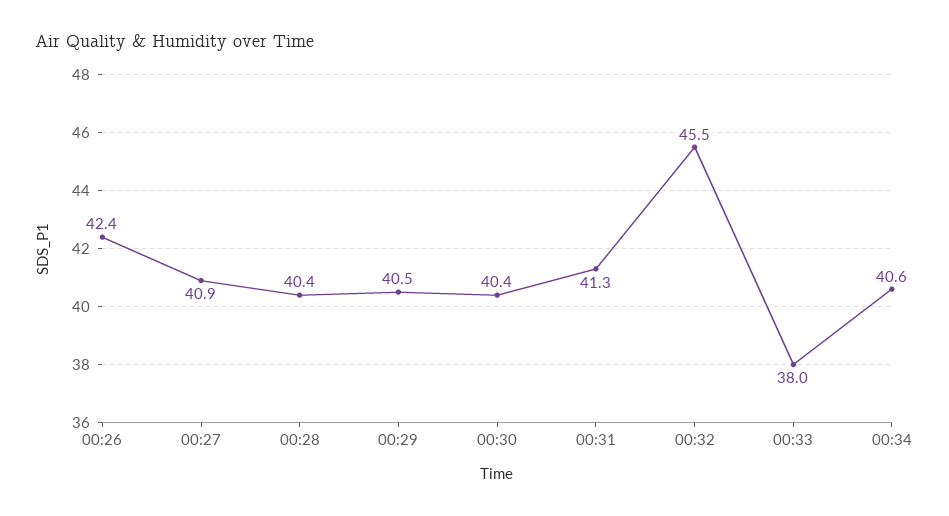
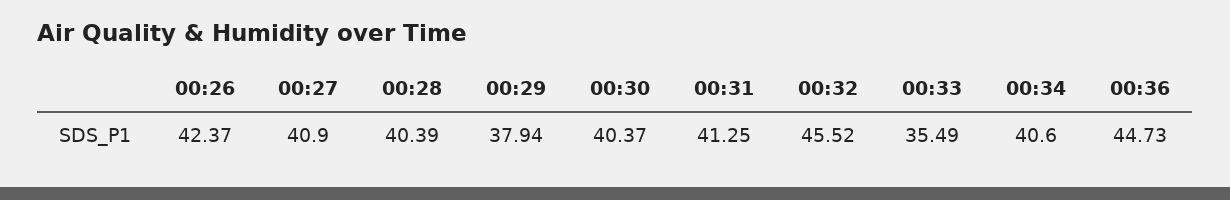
00:29: 40.5 -> 37.94
00:33: 38 -> 35.49
00:36: none -> 44.73

